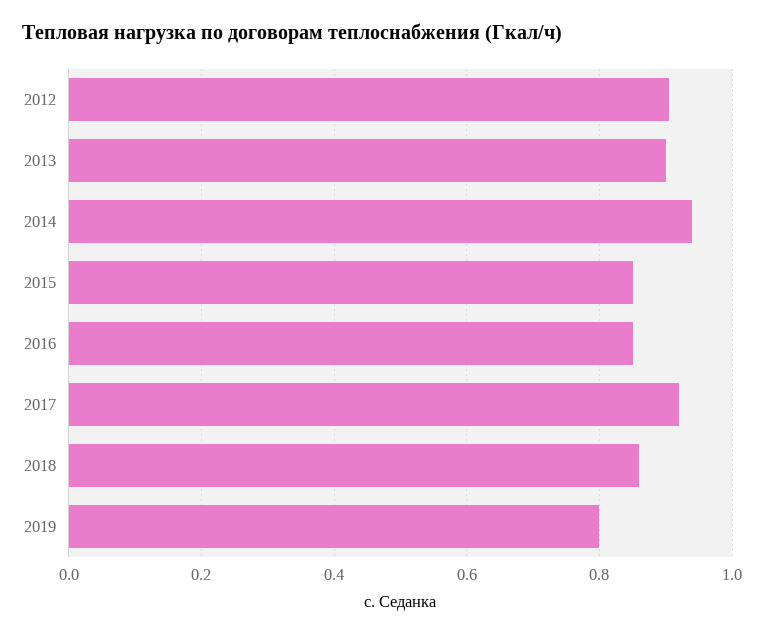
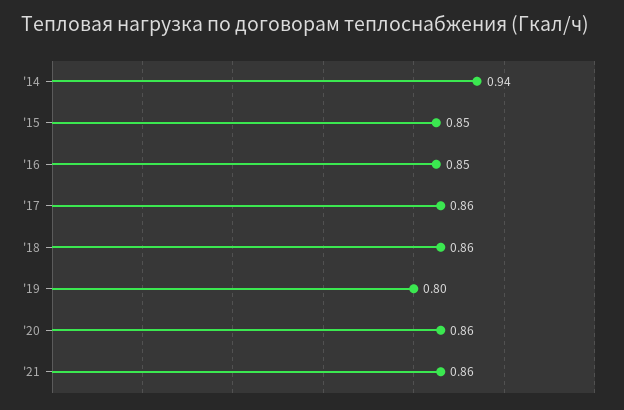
2012: 0.9 -> none
2013: 0.9 -> none
2017: 0.92 -> 0.86
'20: none -> 0.86
'21: none -> 0.86

